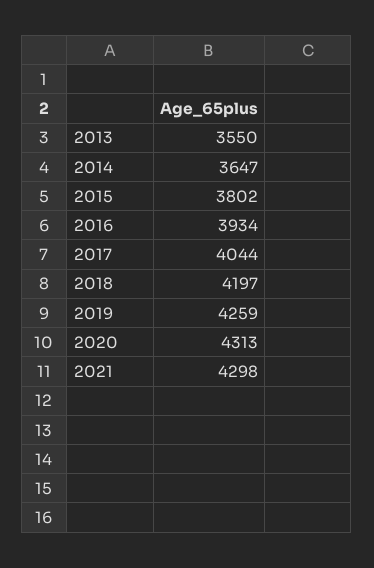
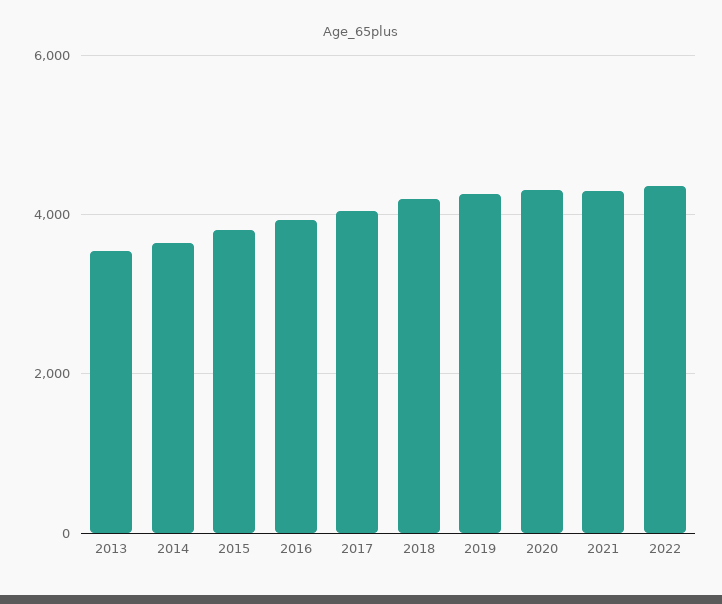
2022: none -> 4400

